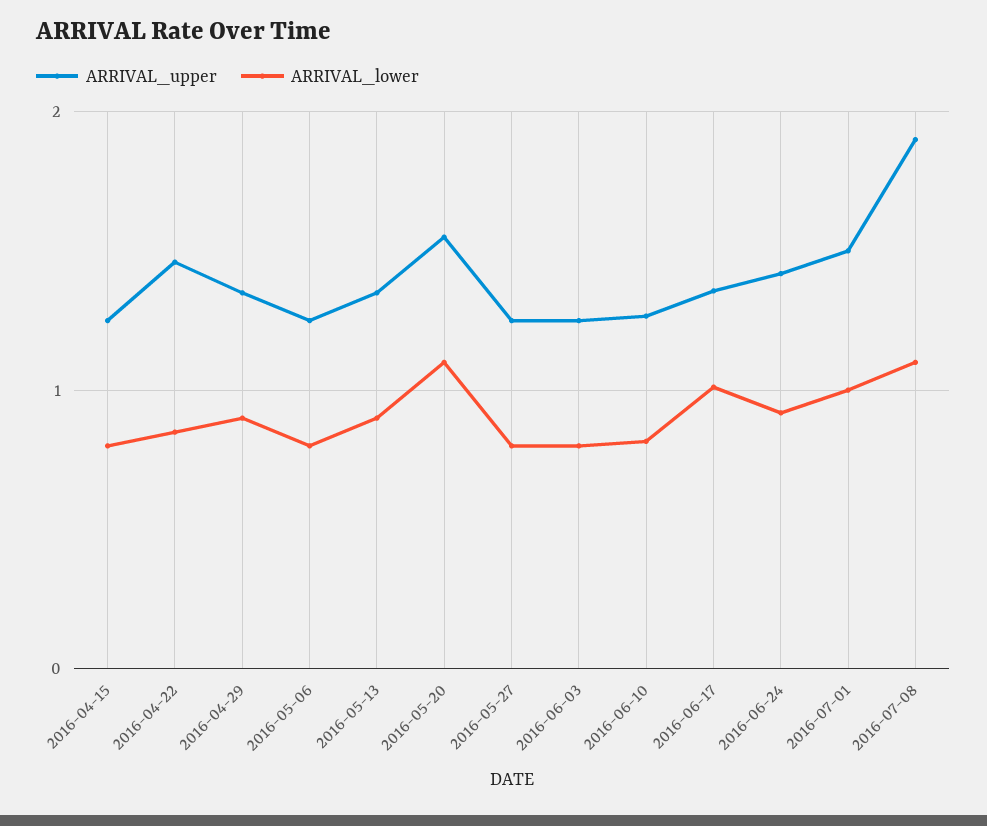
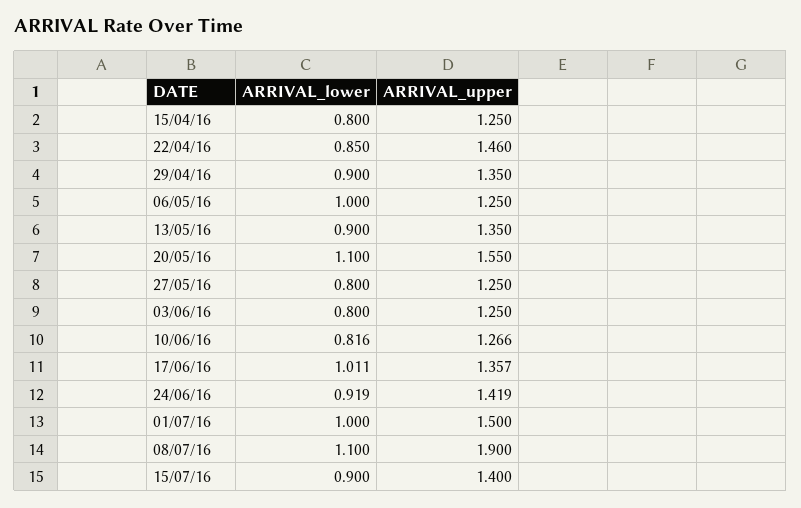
ARRIVAL_lower, 2016-05-06: 0.8 -> 1
ARRIVAL_lower, 15/07/16: none -> 0.9
ARRIVAL_upper, 15/07/16: none -> 1.4

